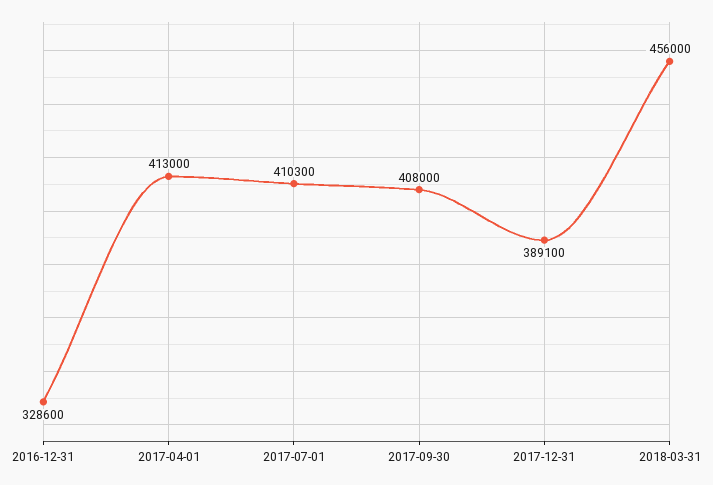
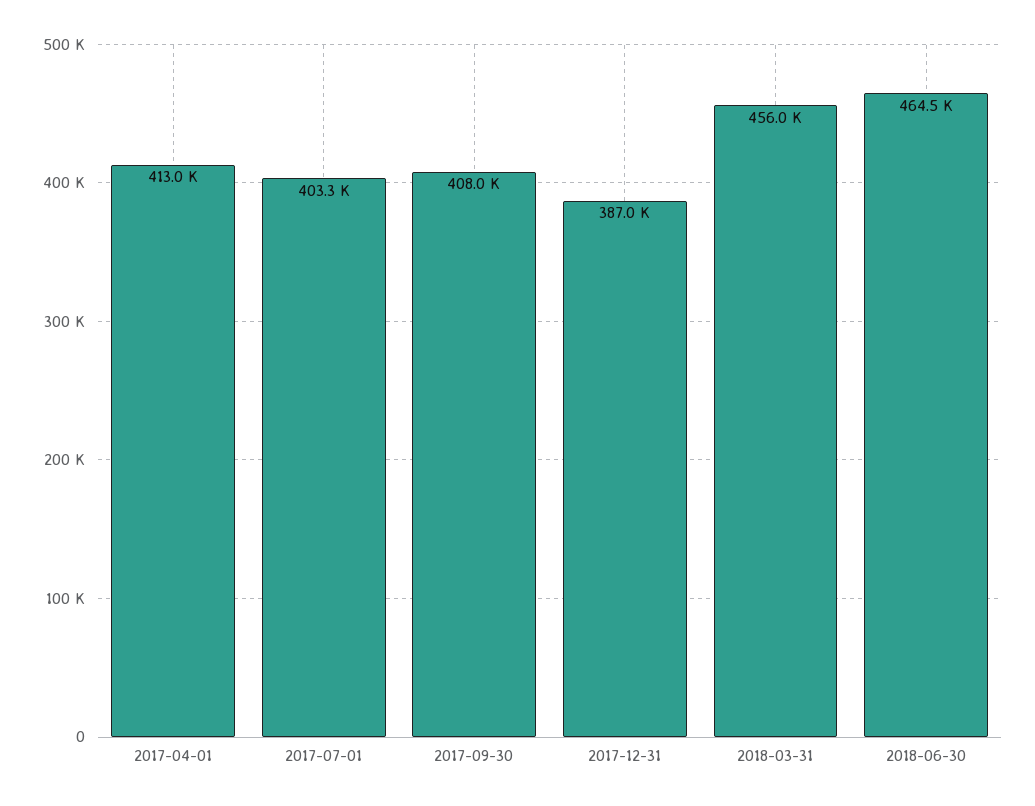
2016-12-31: 328600 -> none
2017-07-01: 410300 -> 403300
2017-12-31: 389100 -> 387000
2018-06-30: none -> 464500

